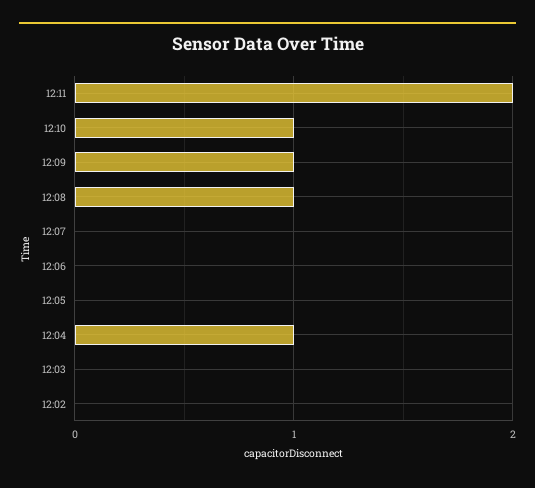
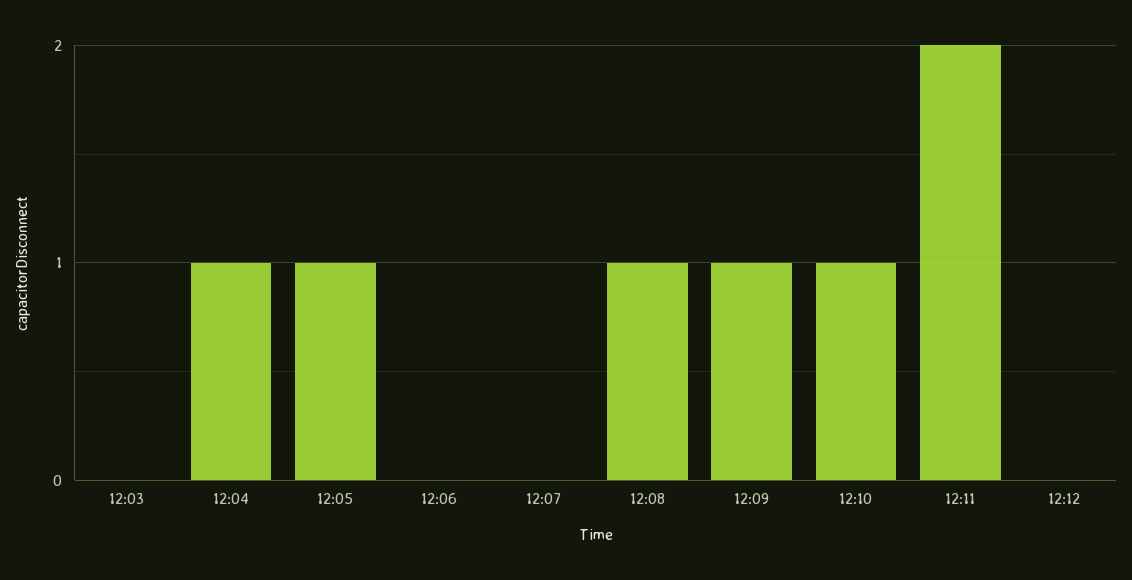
12:05: 0 -> 1
12:02: 0 -> none
12:12: none -> 0

